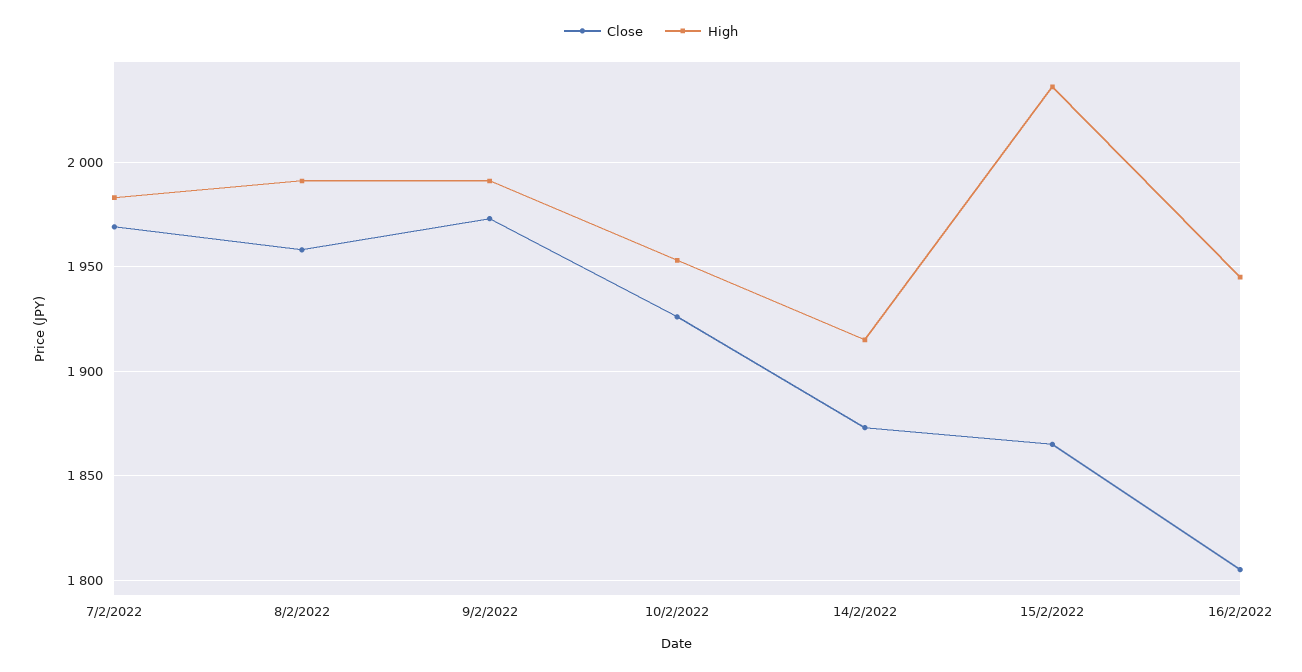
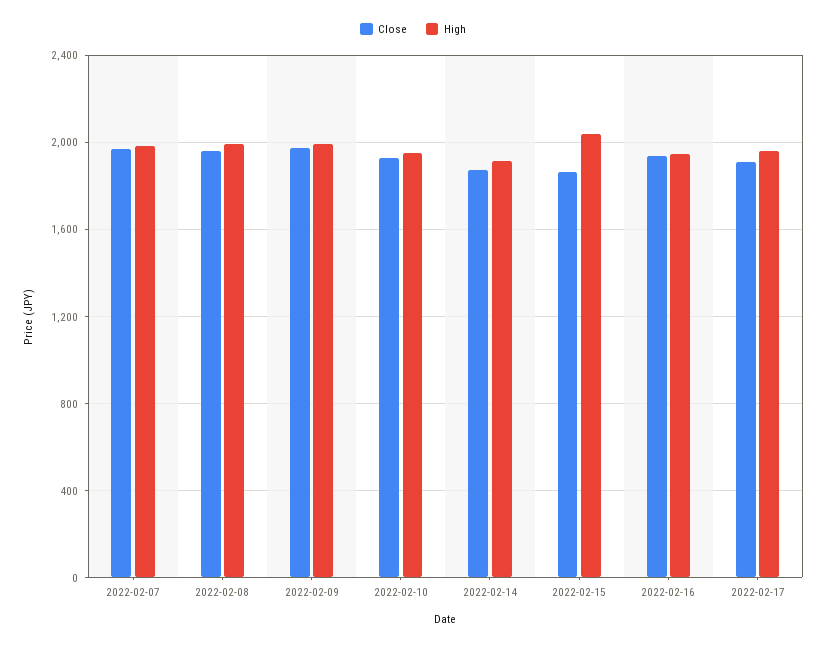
Close, 16/2/2022: 1805 -> 1950
Close, 2022-02-17: none -> 1900
High, 2022-02-17: none -> 1950

